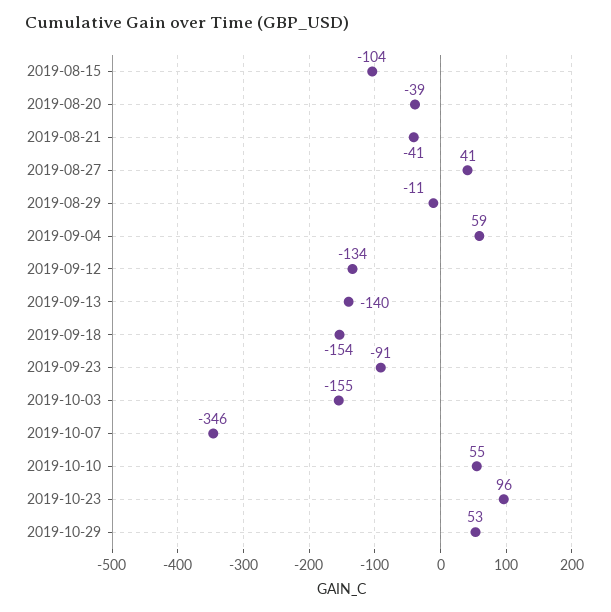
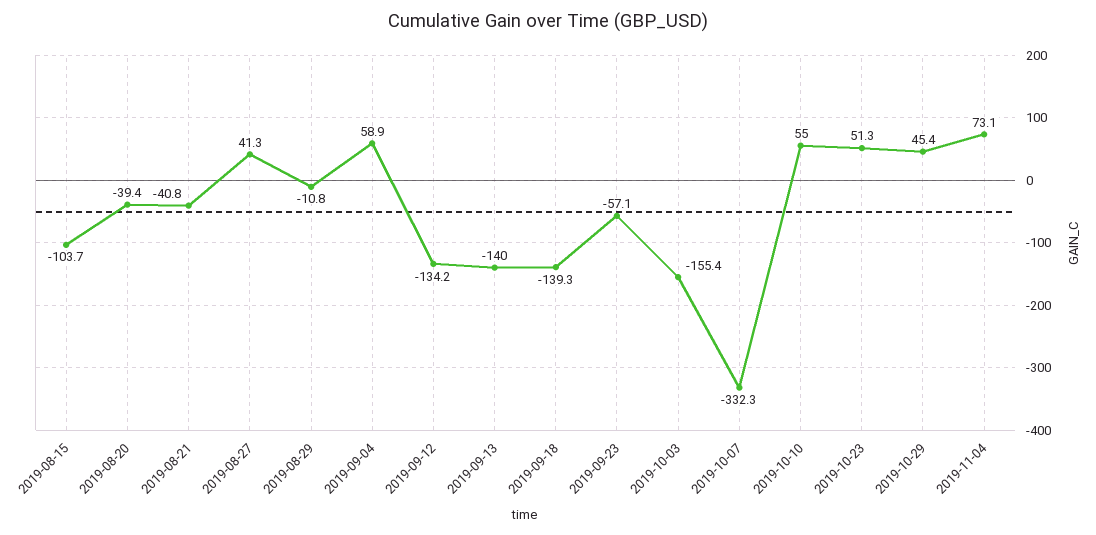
2019-09-18: -154 -> -139.3
2019-09-23: -91 -> -57.1
2019-10-07: -346 -> -332.3
2019-10-23: 96 -> 51.3
2019-10-29: 53 -> 45.4
2019-11-04: none -> 73.1

